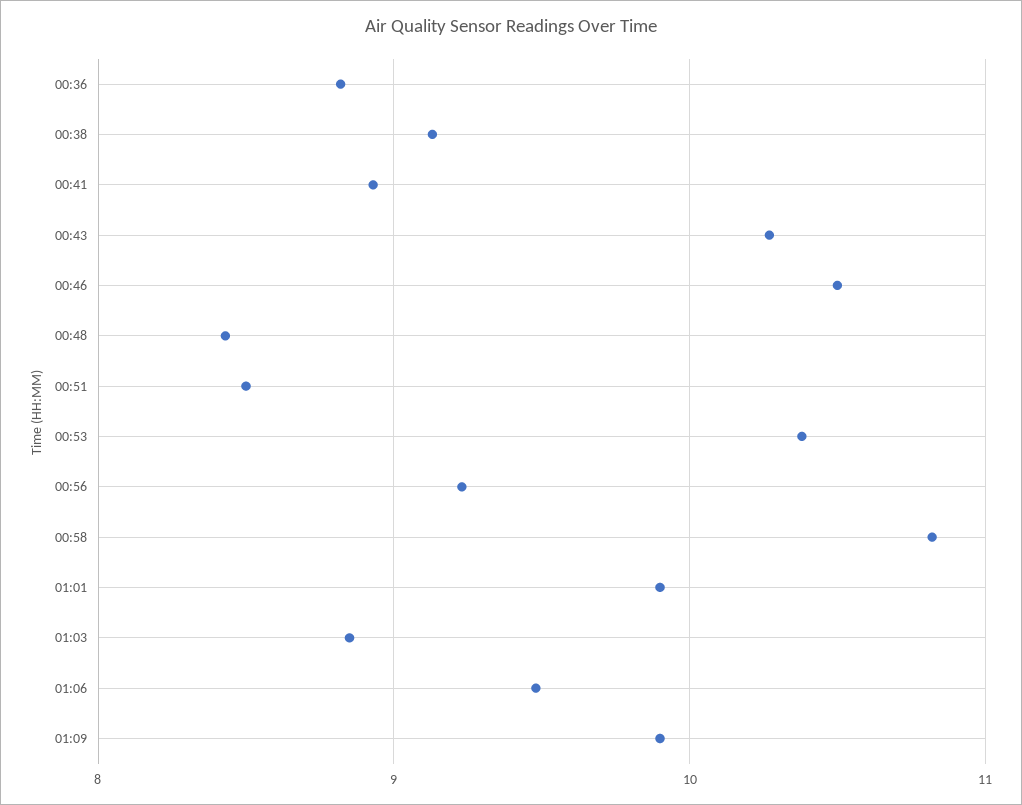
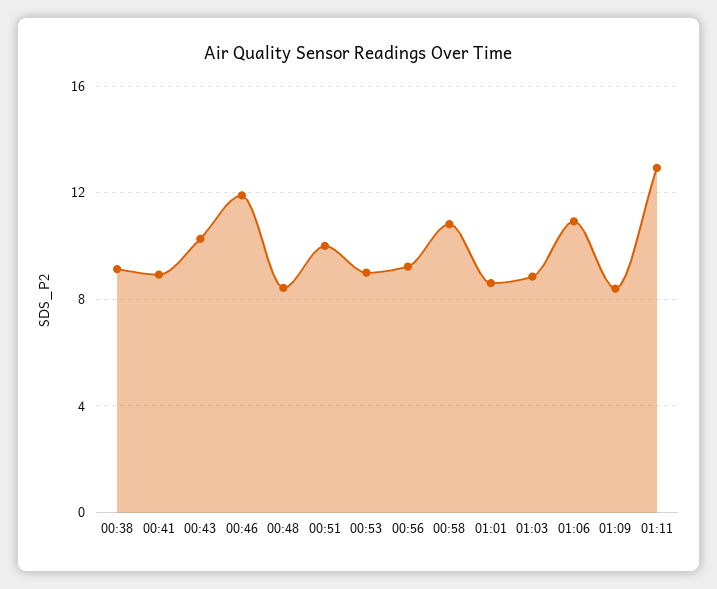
00:36: 8.8 -> none
00:46: 10.5 -> 12
00:51: 8.5 -> 10
00:53: 10.4 -> 9
01:01: 9.9 -> 8.5
01:06: 9.5 -> 11
01:09: 9.9 -> 8.5
01:11: none -> 13

